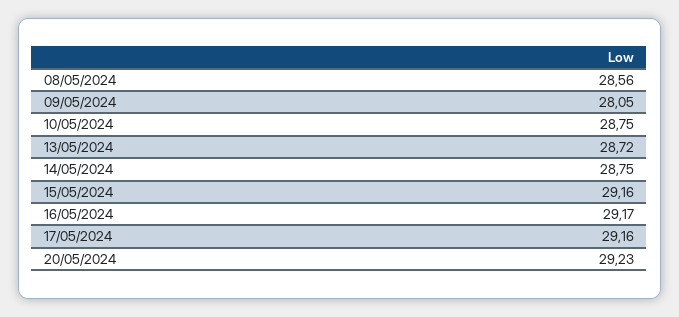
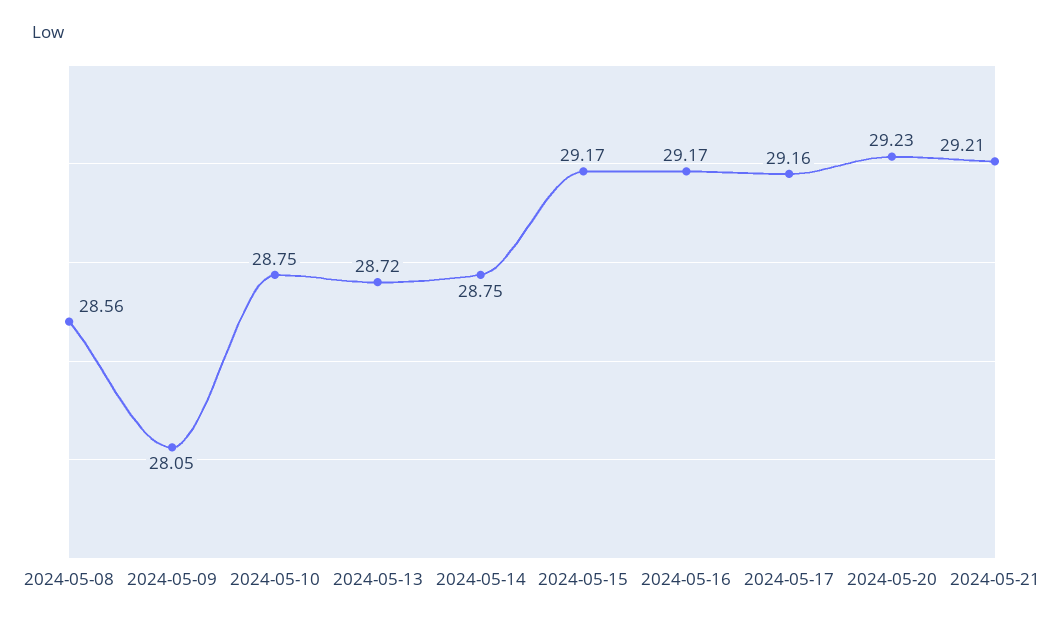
15/05/2024: 29.16 -> 29.17
2024-05-21: none -> 29.21

